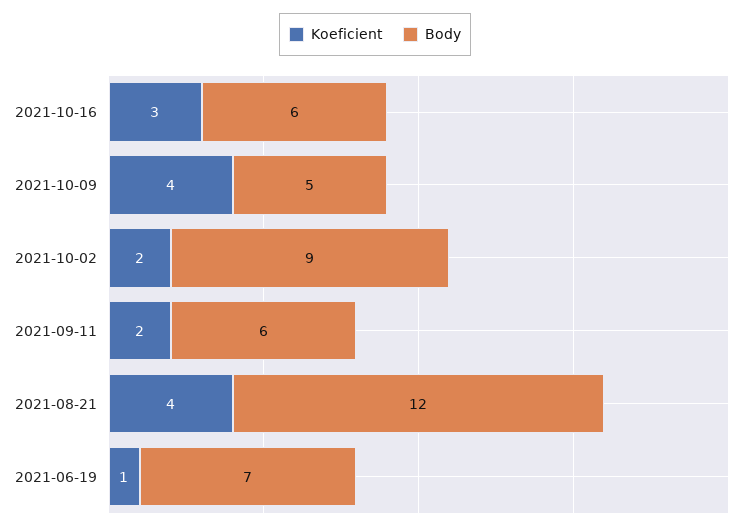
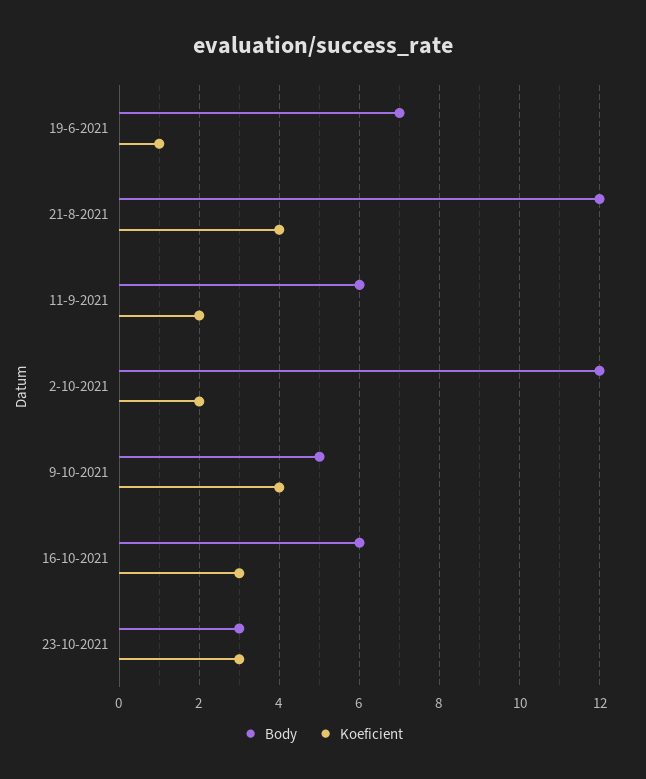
Body, 2021-10-02: 9 -> 12
Body, 23-10-2021: none -> 3
Koeficient, 23-10-2021: none -> 3

